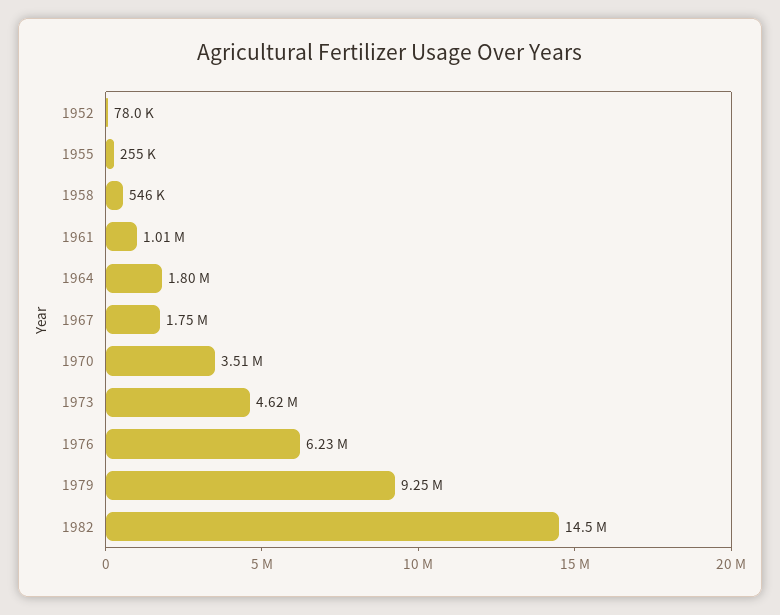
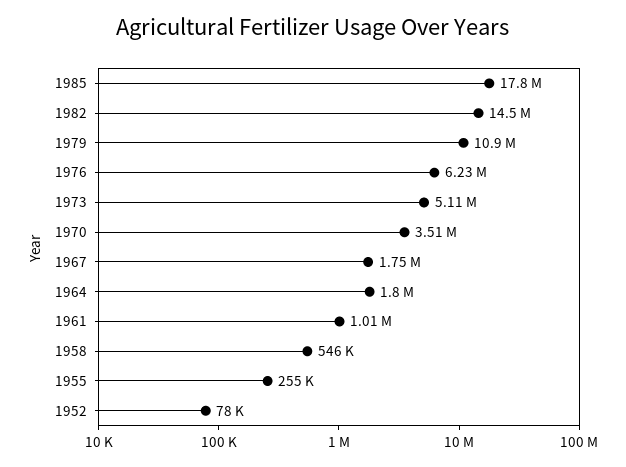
1973: 4620000 -> 5110000
1979: 9250000 -> 10900000
1985: none -> 17800000

